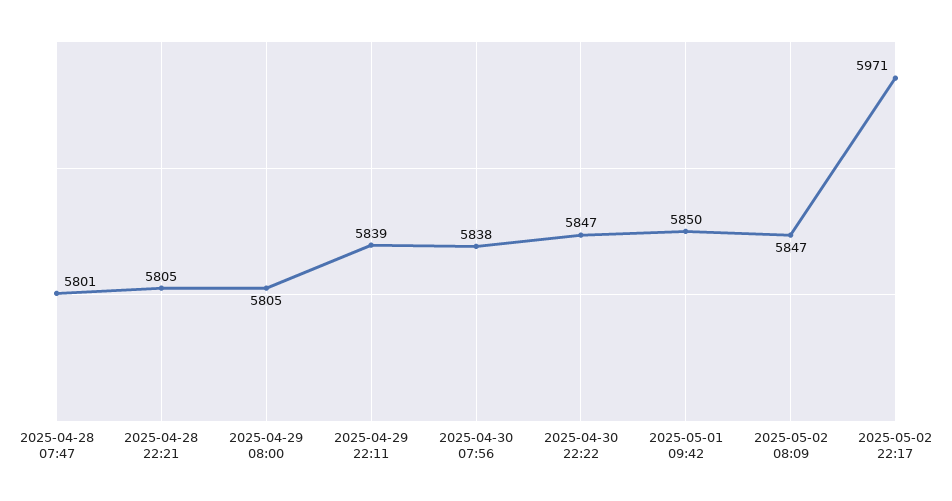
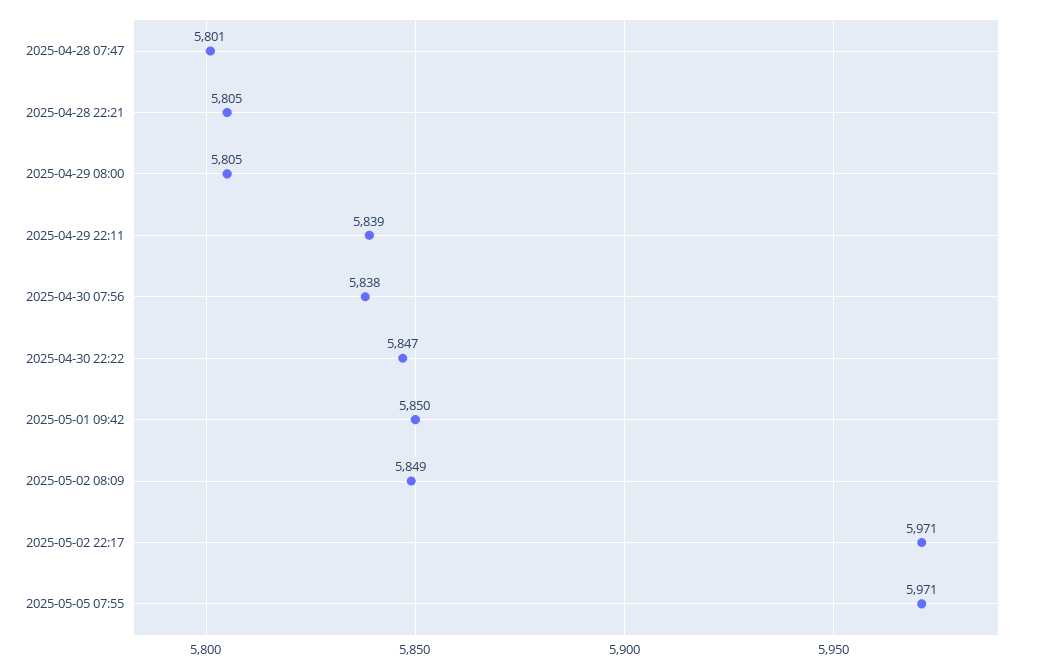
2025-05-02 08:09: 5847 -> 5849
2025-05-05 07:55: none -> 5971

